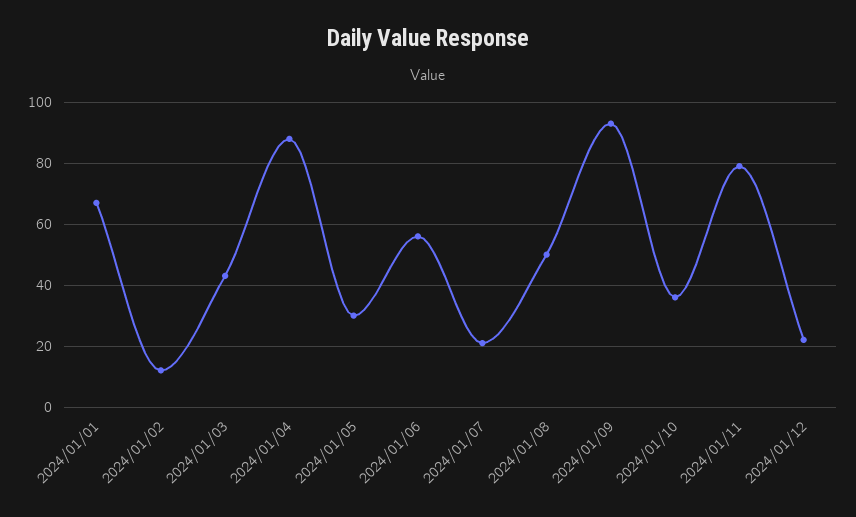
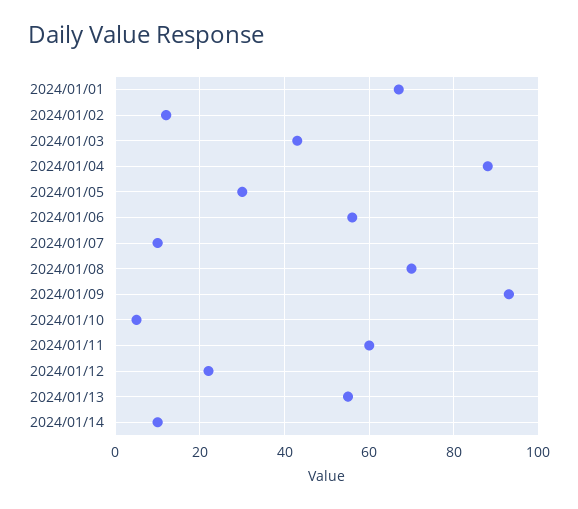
2024/01/07: 20 -> 10
2024/01/08: 50 -> 70
2024/01/10: 35 -> 5
2024/01/11: 80 -> 60
2024/01/13: none -> 55
2024/01/14: none -> 10

